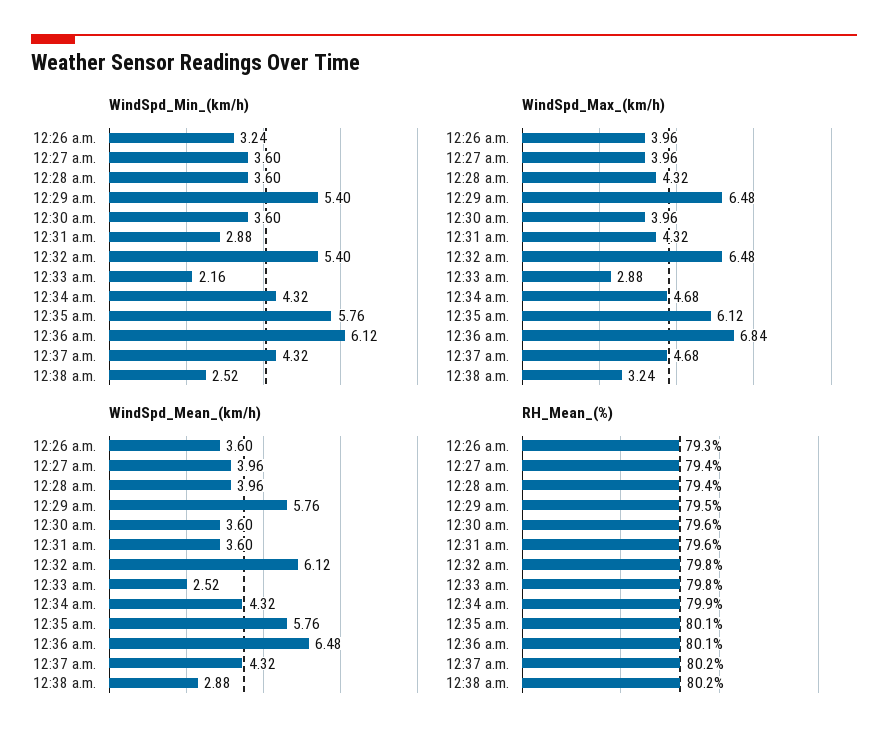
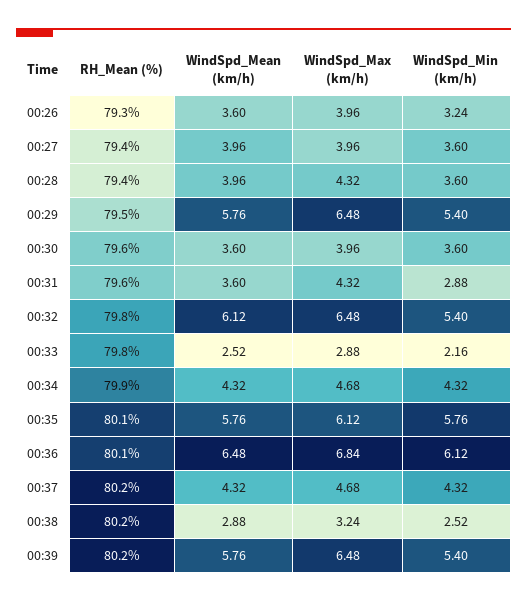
RH_Mean_(%), 00:39: none -> 80.2
WindSpd_Mean_(km/h), 00:39: none -> 5.76
WindSpd_Max_(km/h), 00:39: none -> 6.48
WindSpd_Min_(km/h), 00:39: none -> 5.4

